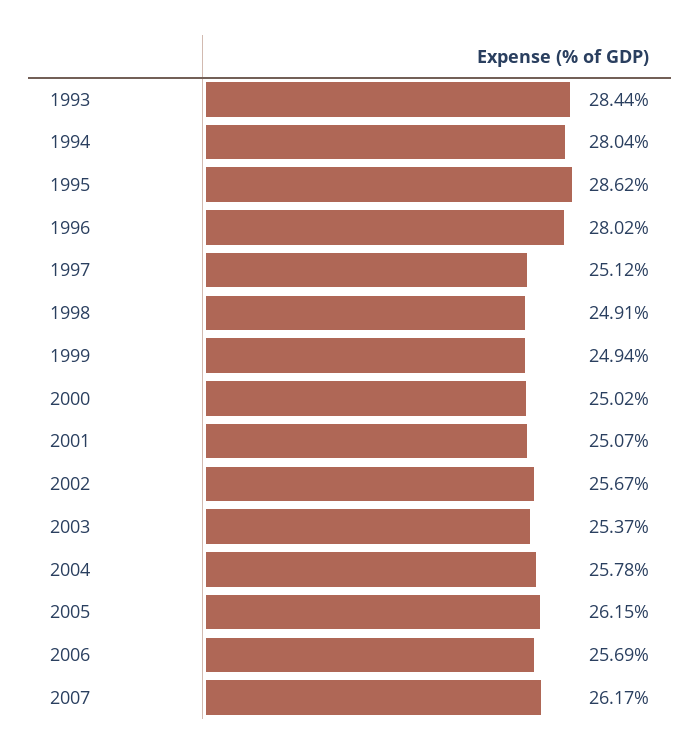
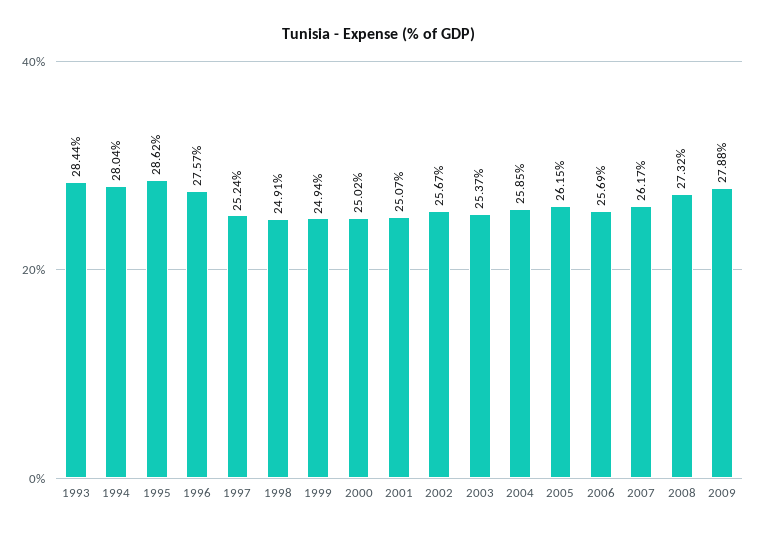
1996: 28.02 -> 27.57
1997: 25.12 -> 25.24
2004: 25.78 -> 25.85
2008: none -> 27.32
2009: none -> 27.88

